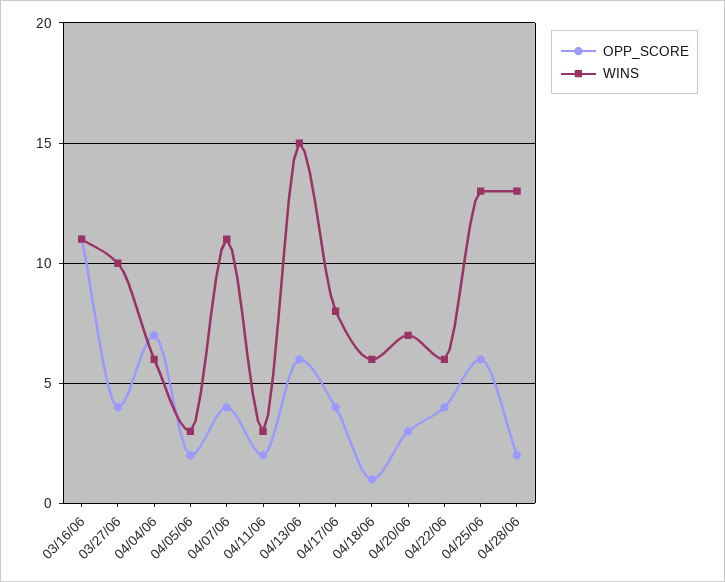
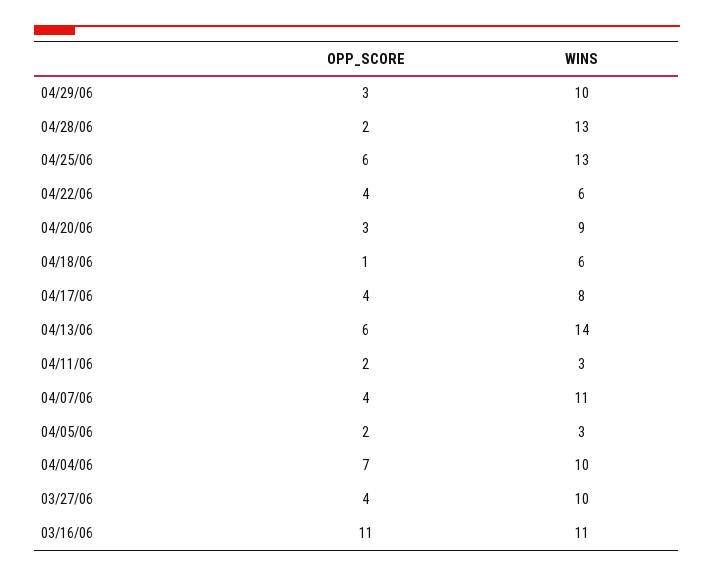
WINS, 04/04/06: 6 -> 10
WINS, 04/13/06: 15 -> 14
WINS, 04/20/06: 7 -> 9
OPP_SCORE, 04/29/06: none -> 3
WINS, 04/29/06: none -> 10

